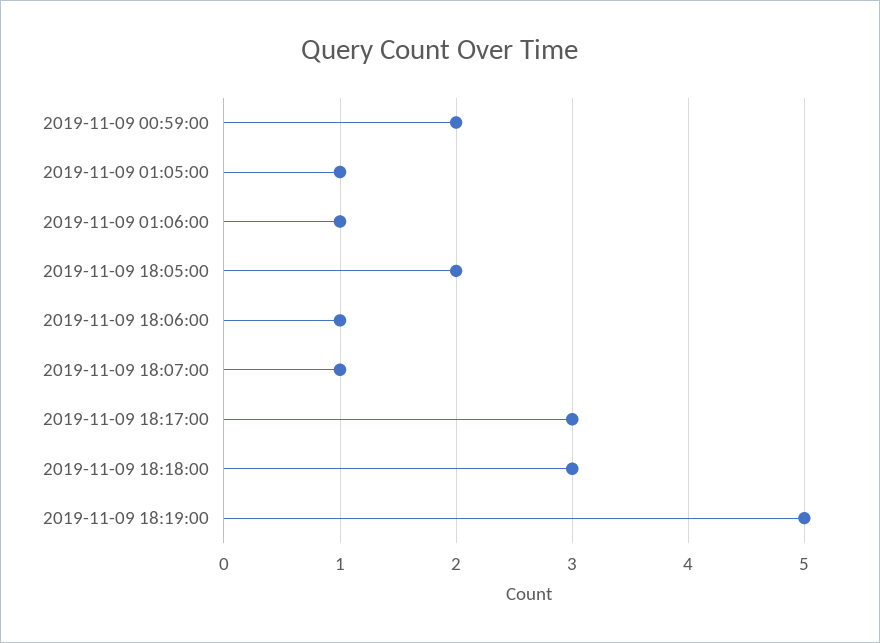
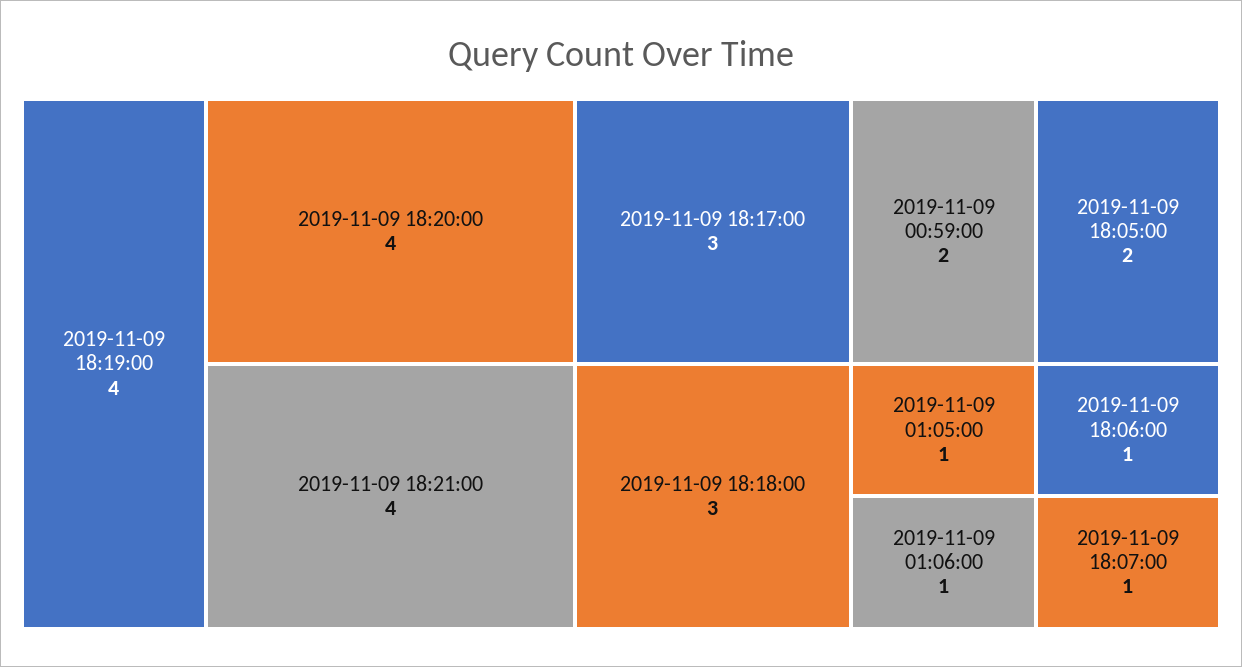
2019-11-09 18:19:00: 5 -> 4
2019-11-09 18:20:00: none -> 4
2019-11-09 18:21:00: none -> 4

